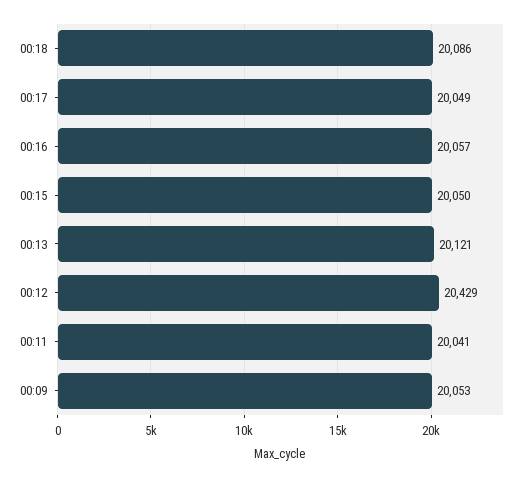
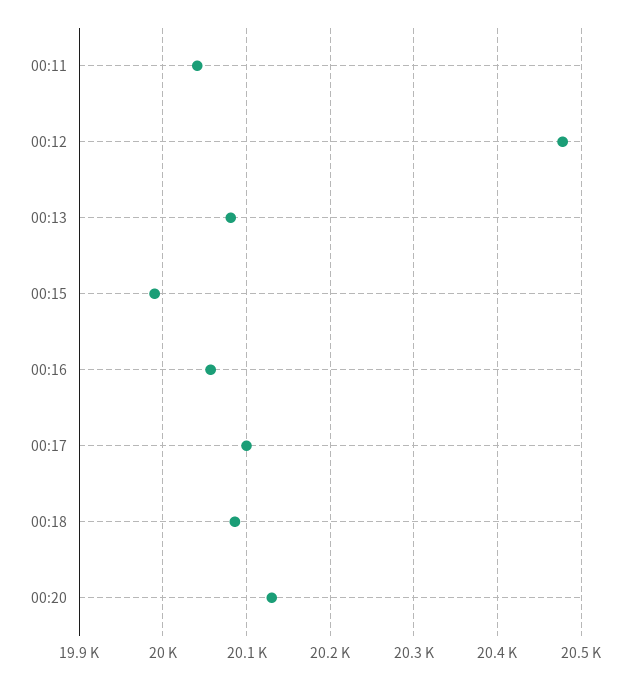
00:17: 20049 -> 20100
00:15: 20050 -> 19990
00:13: 20121 -> 20080
00:12: 20429 -> 20480
00:09: 20053 -> none
00:20: none -> 20130

